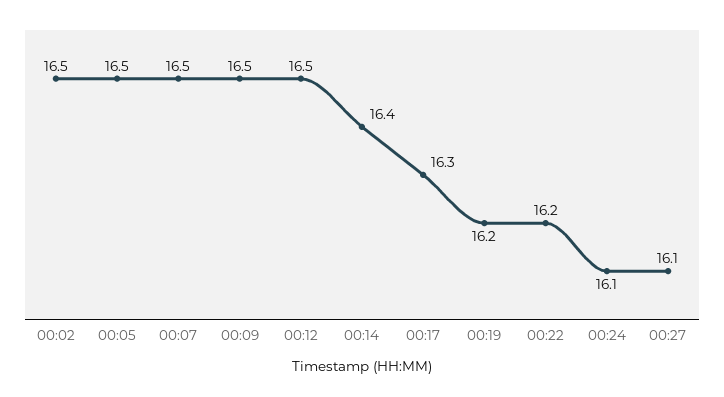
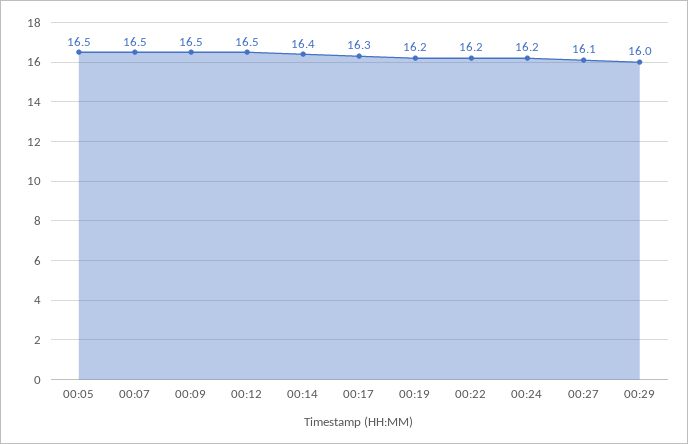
00:02: 16.5 -> none
00:24: 16.1 -> 16.2
00:29: none -> 16

